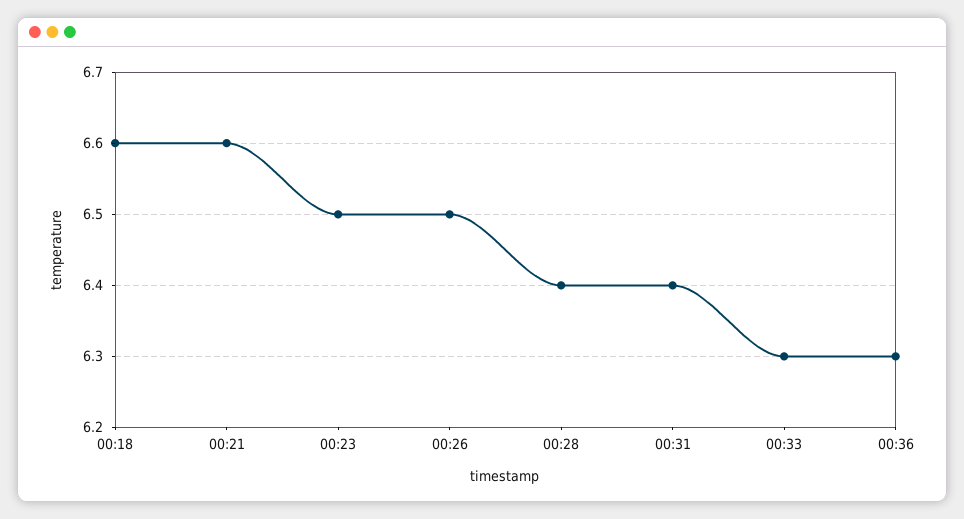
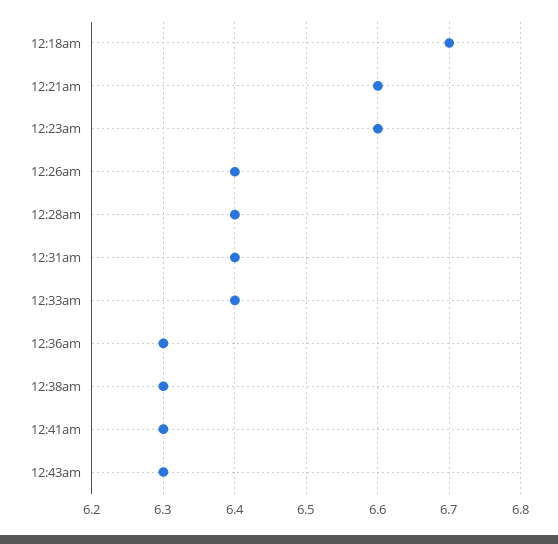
00:18: 6.6 -> 6.7
00:23: 6.5 -> 6.6
00:26: 6.5 -> 6.4
00:33: 6.3 -> 6.4
12:38am: none -> 6.3
12:41am: none -> 6.3
12:43am: none -> 6.3

